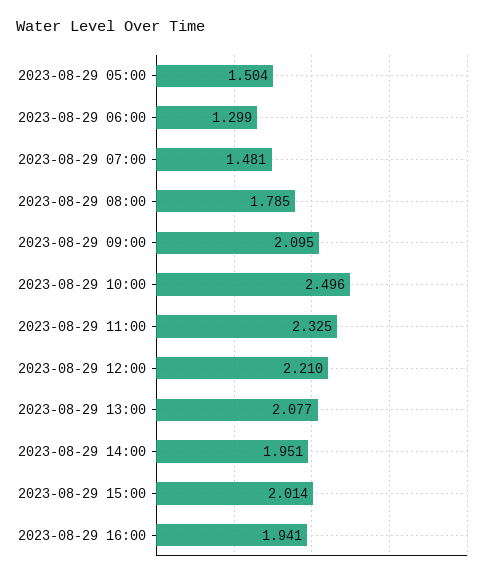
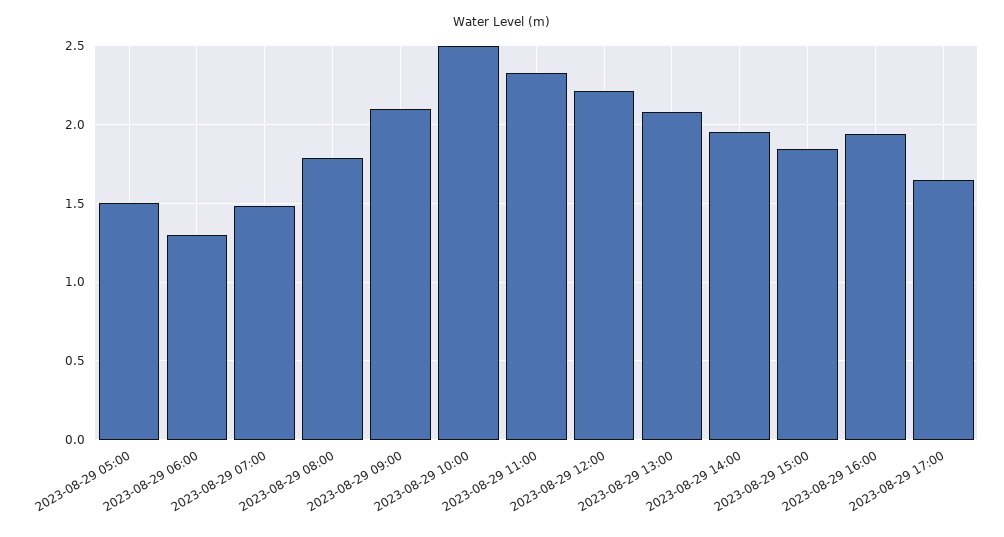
2023-08-29 15:00: 2.014 -> 1.85
2023-08-29 17:00: none -> 1.65

